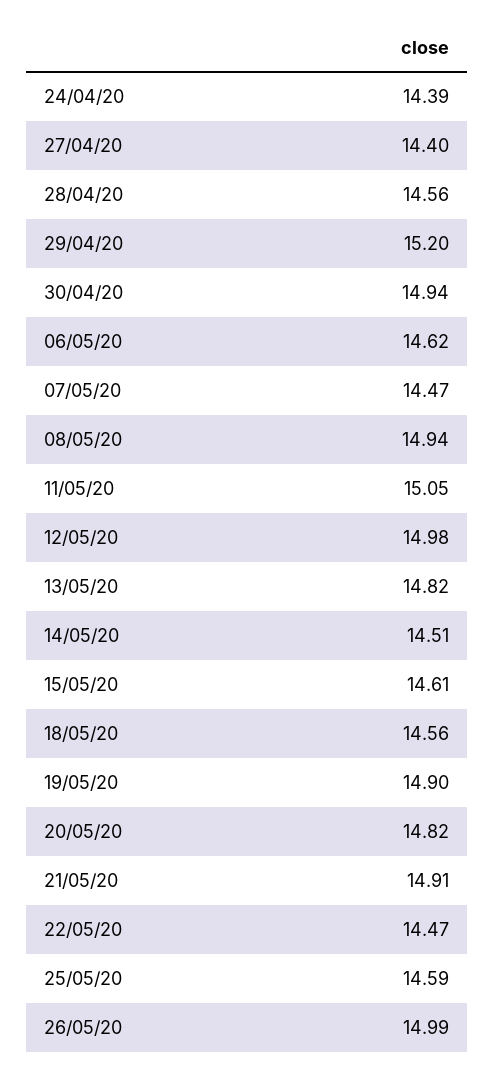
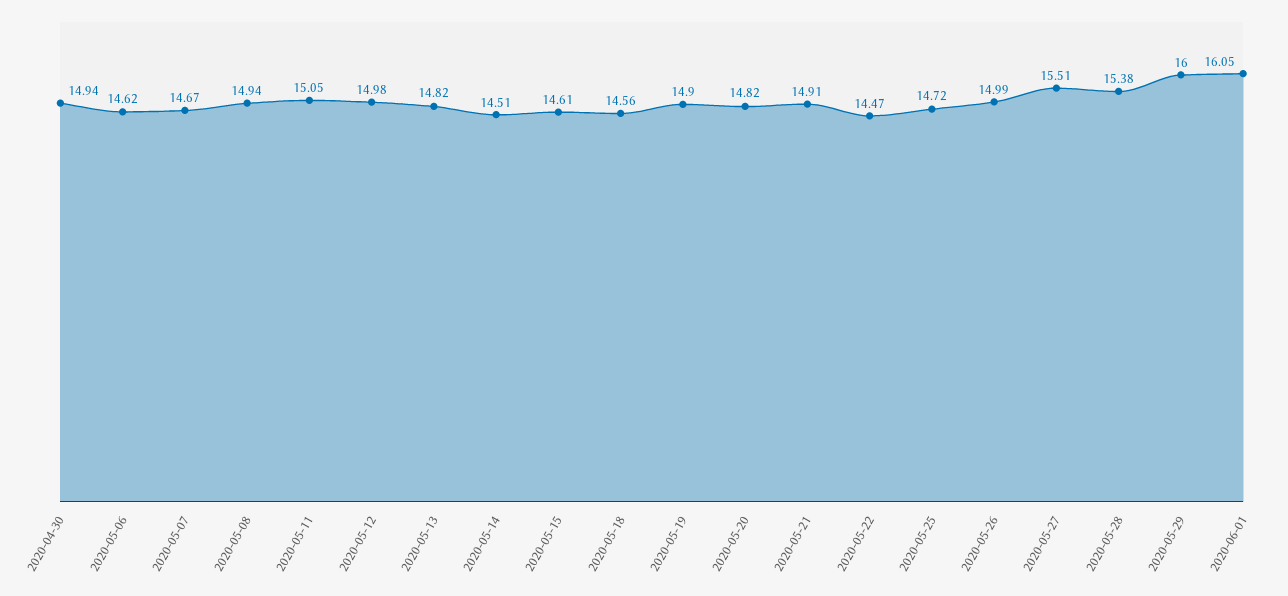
24/04/20: 14.39 -> none
27/04/20: 14.4 -> none
28/04/20: 14.56 -> none
29/04/20: 15.2 -> none
07/05/20: 14.47 -> 14.67
25/05/20: 14.59 -> 14.72
2020-05-27: none -> 15.51
2020-05-28: none -> 15.38
2020-05-29: none -> 16
2020-06-01: none -> 16.05

